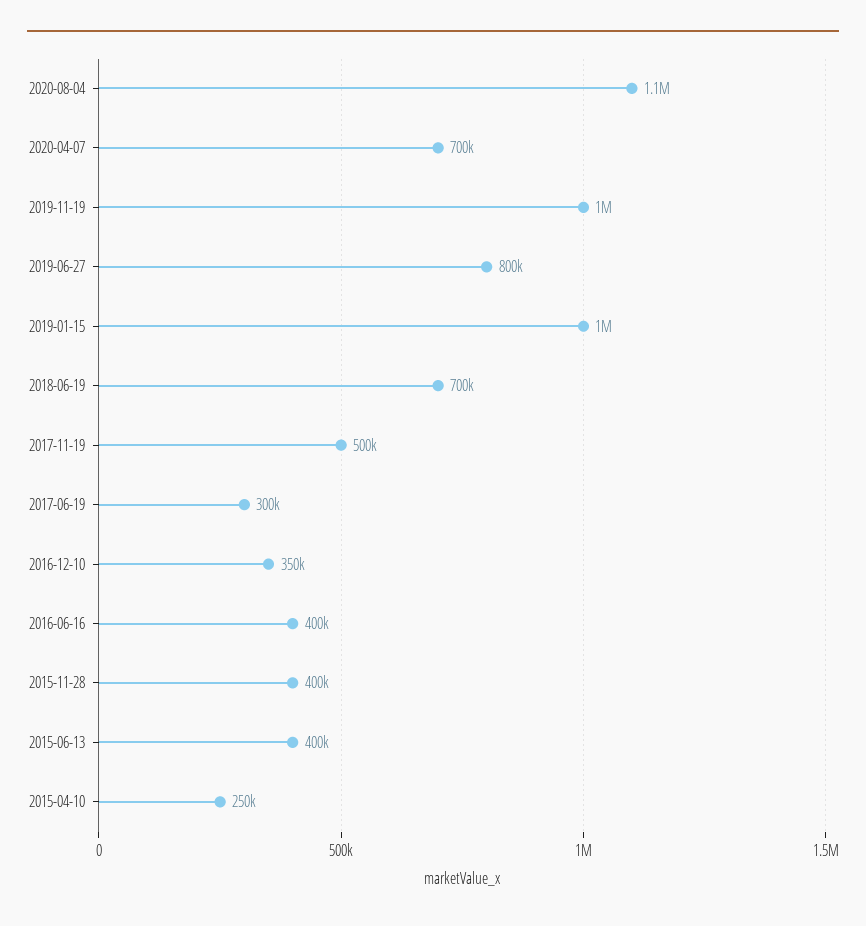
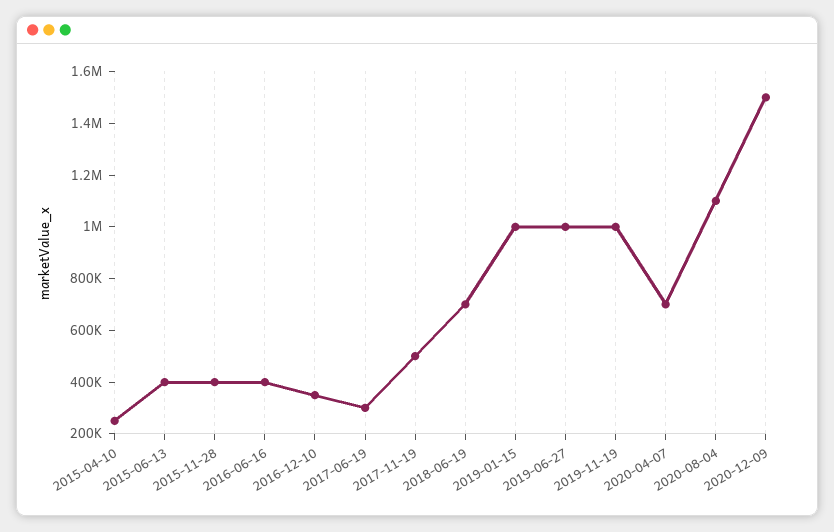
2019-06-27: 800000 -> 1000000
2020-12-09: none -> 1500000

